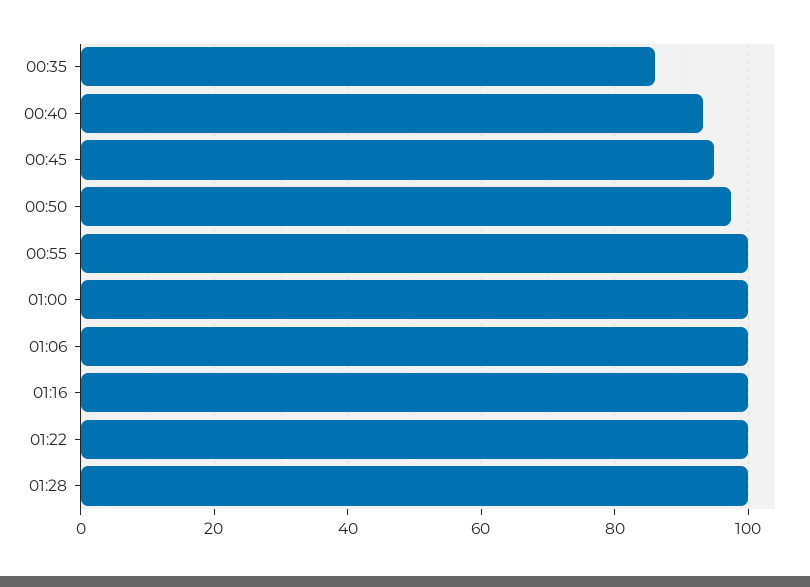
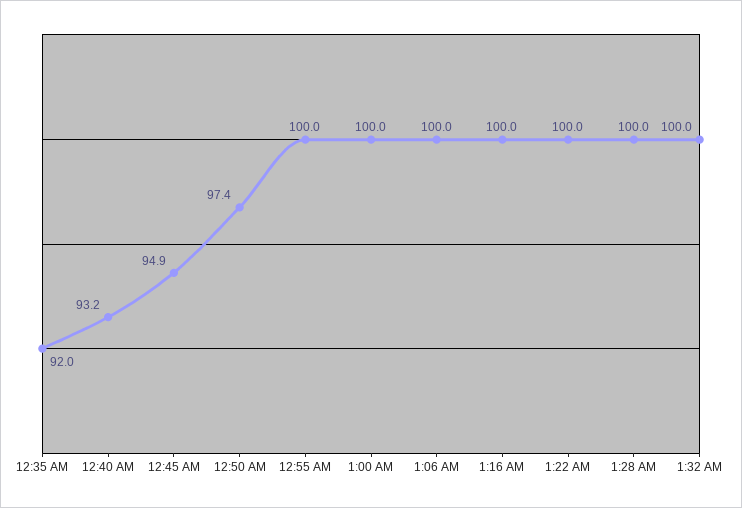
00:35: 86 -> 92
1:32 AM: none -> 100

